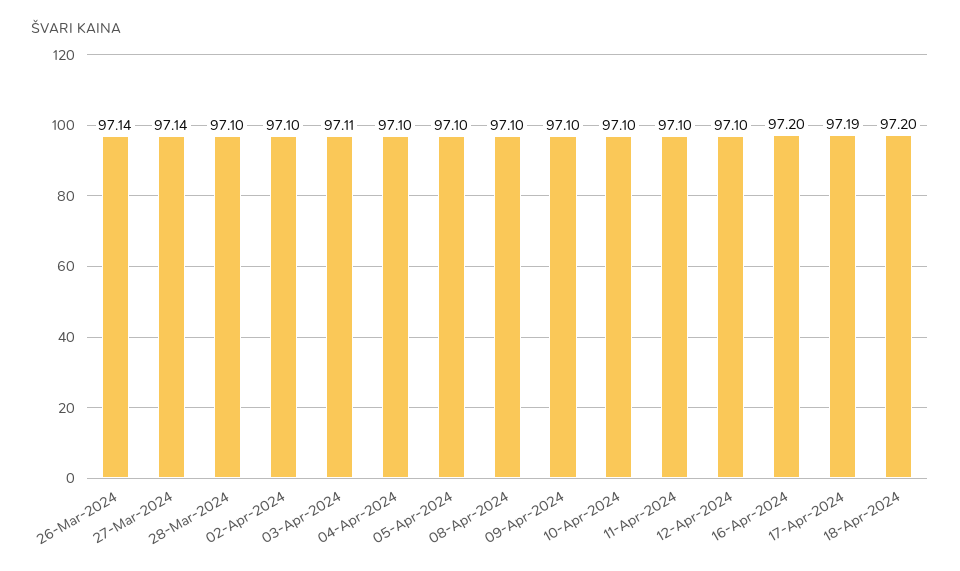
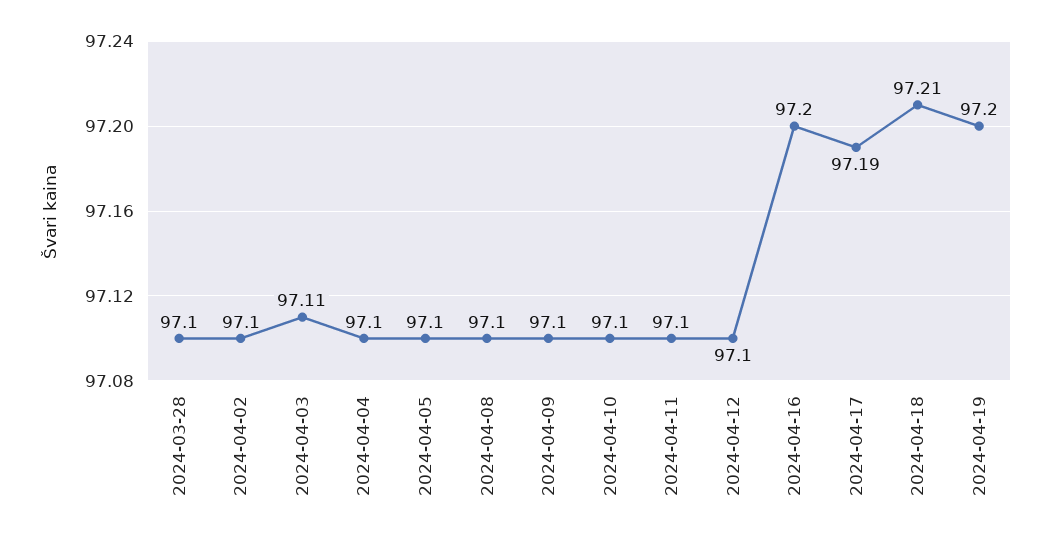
26-Mar-2024: 97.14 -> none
27-Mar-2024: 97.14 -> none
18-Apr-2024: 97.2 -> 97.21
2024-04-19: none -> 97.2

